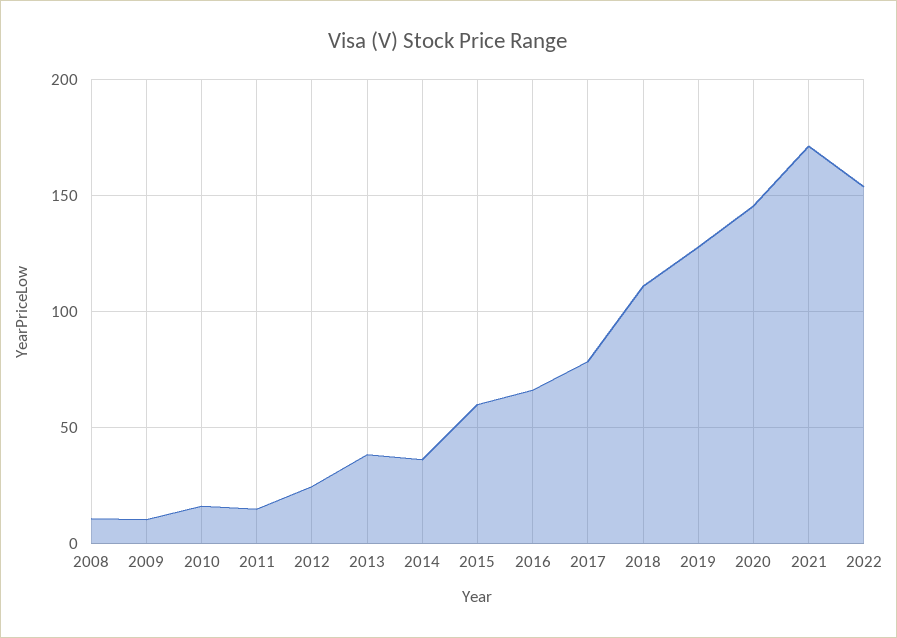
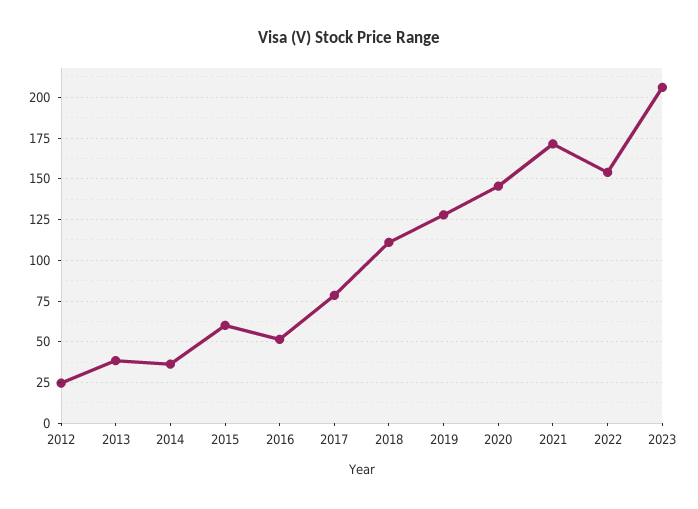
2008: 10 -> none
2009: 10 -> none
2010: 15 -> none
2011: 15 -> none
2016: 65 -> 50
2023: none -> 205

